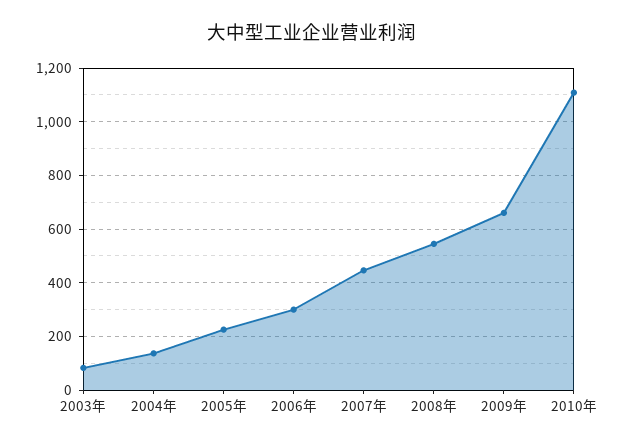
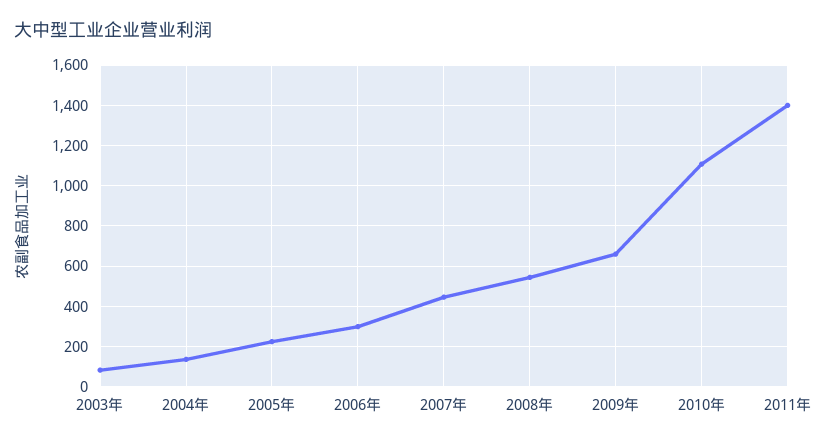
2011年: none -> 1400

